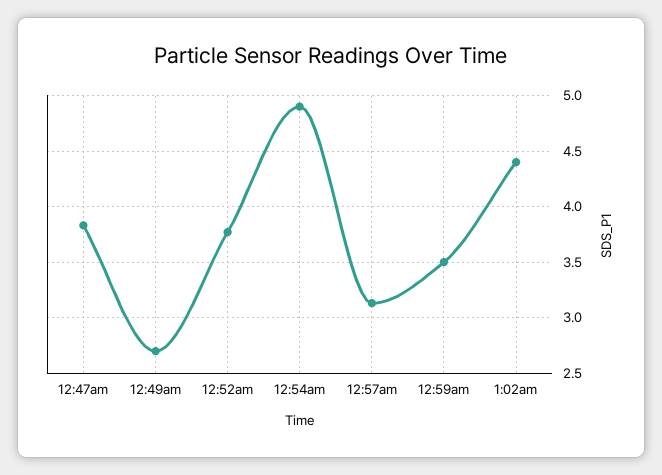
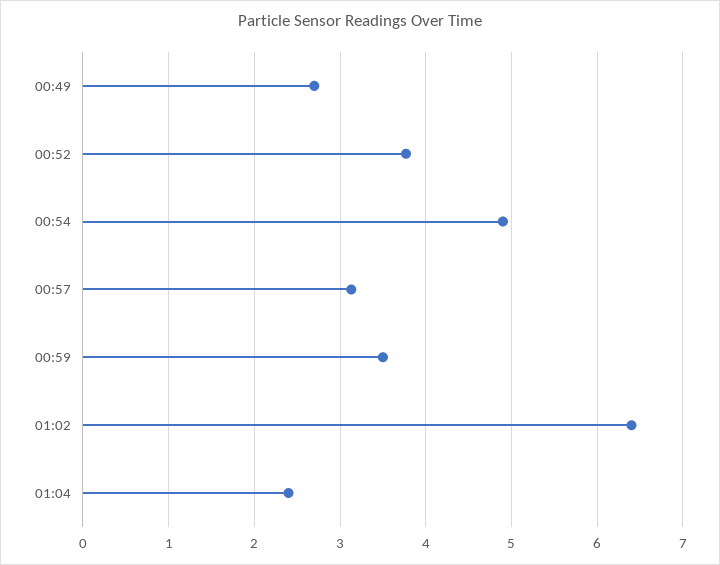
12:47am: 3.8 -> none
1:02am: 4.4 -> 6.4
01:04: none -> 2.4

